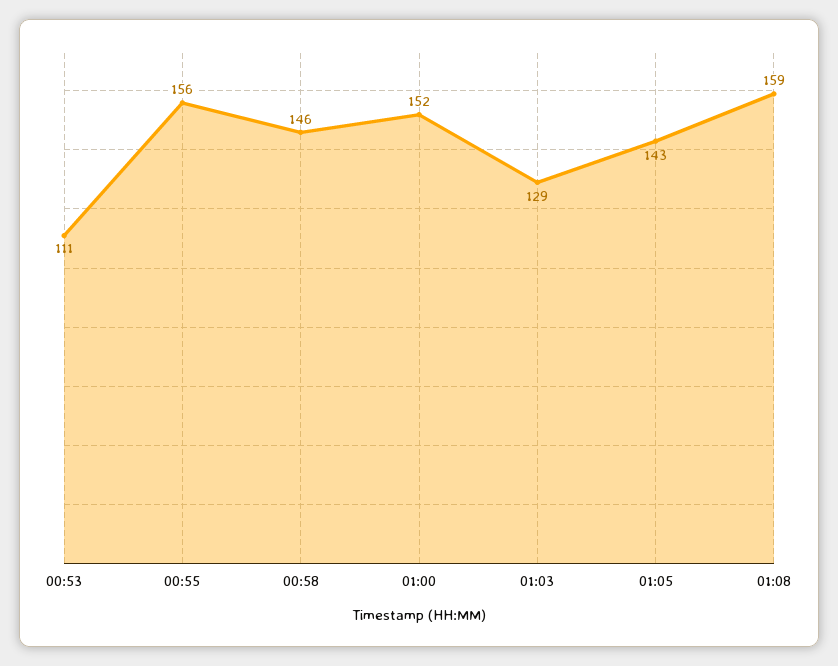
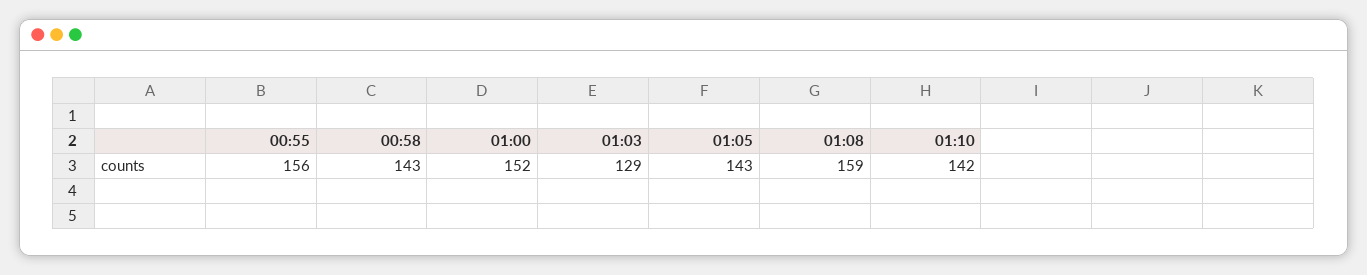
00:53: 111 -> none
00:58: 146 -> 143
01:10: none -> 142

